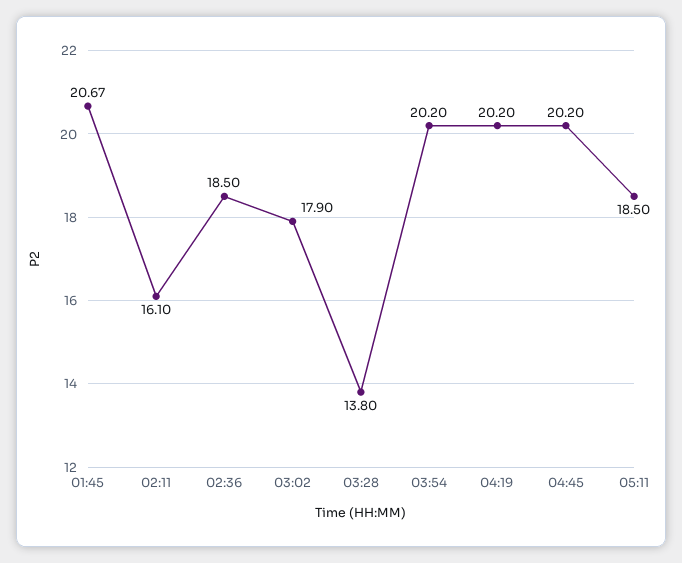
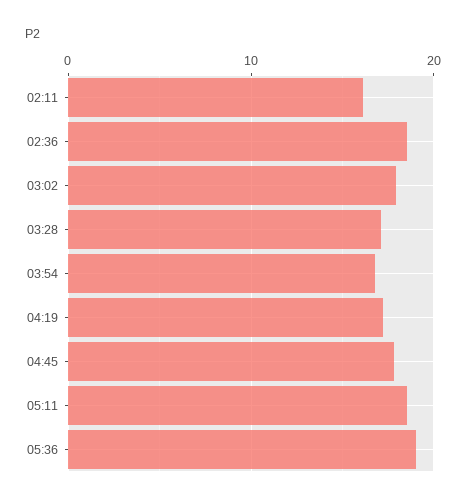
01:45: 20.67 -> none
03:28: 13.8 -> 17
03:54: 20.2 -> 17
04:19: 20.2 -> 17
04:45: 20.2 -> 18
05:36: none -> 19

